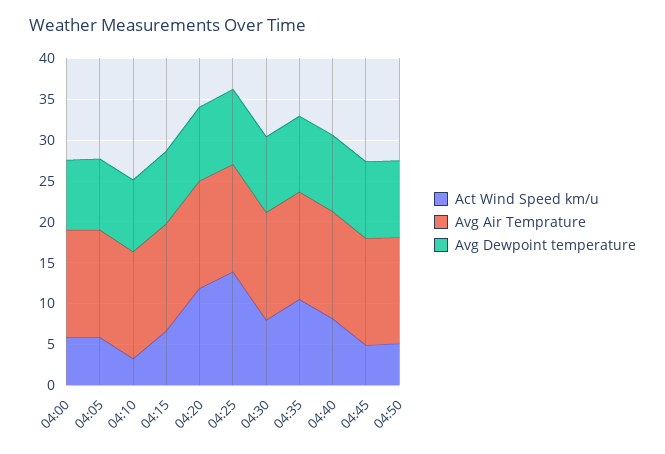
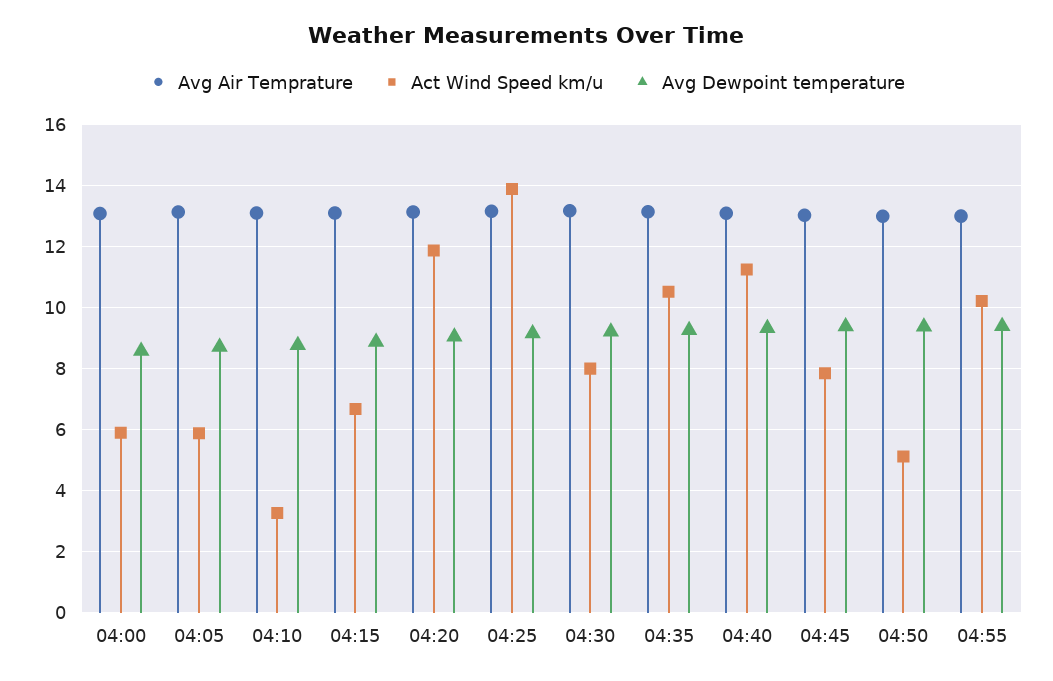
Act Wind Speed km/u, 04:40: 8 -> 11.2
Act Wind Speed km/u, 04:45: 5 -> 7.8
Avg Air Temprature, 04:55: none -> 13
Act Wind Speed km/u, 04:55: none -> 10.2
Avg Dewpoint temperature, 04:55: none -> 9.4

